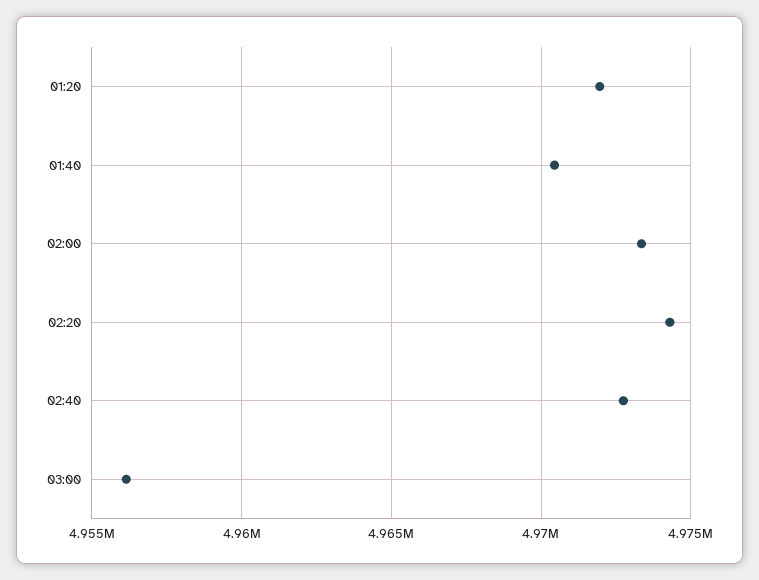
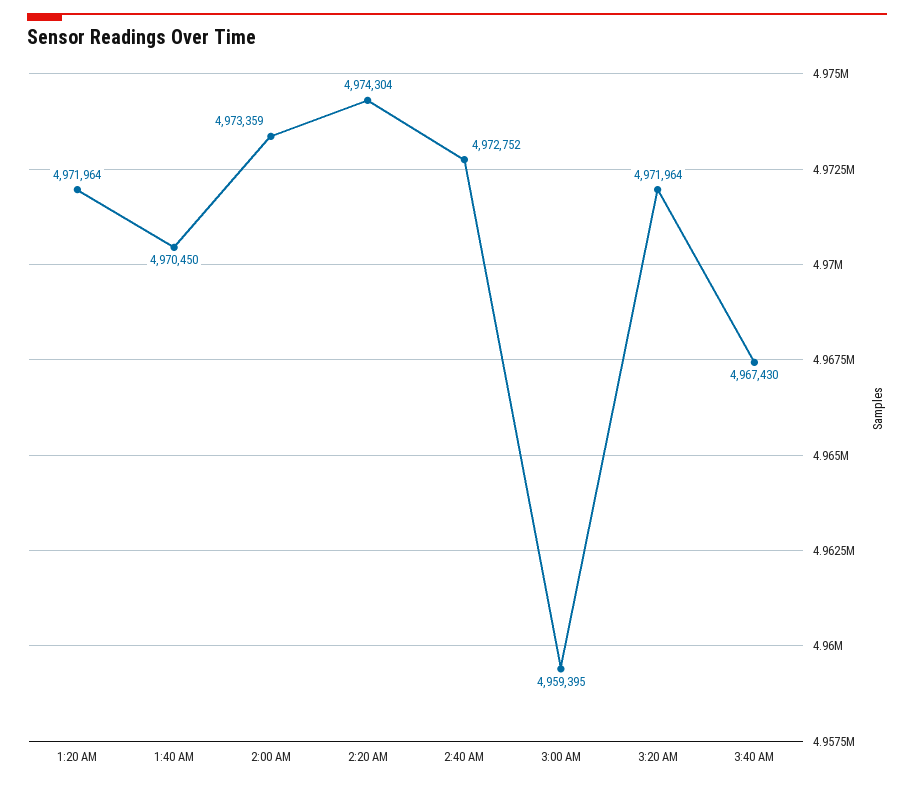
03:00: 4956000 -> 4959395
3:20 AM: none -> 4971964
3:40 AM: none -> 4967430

